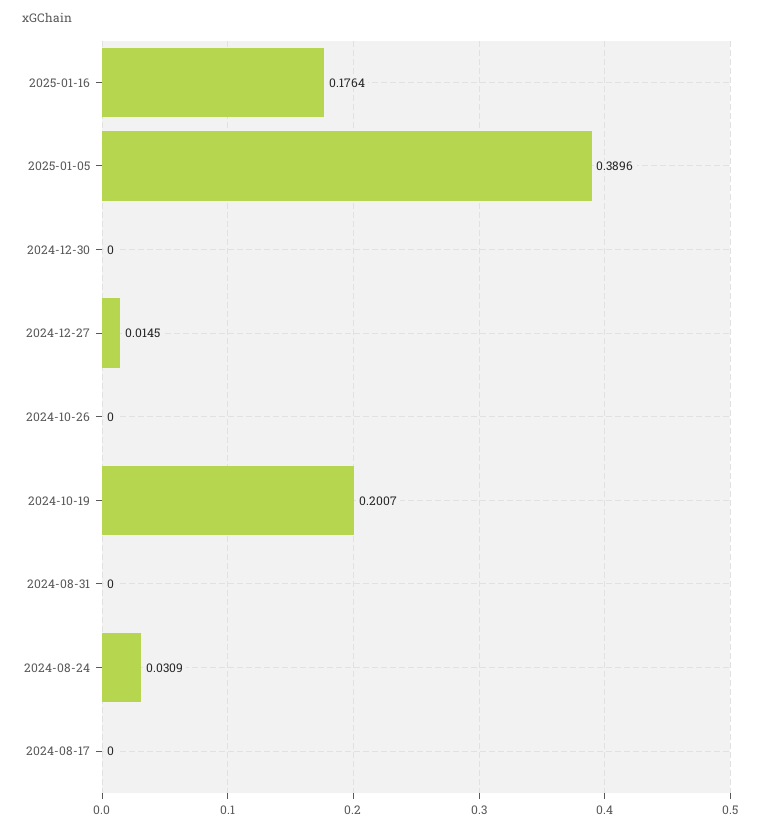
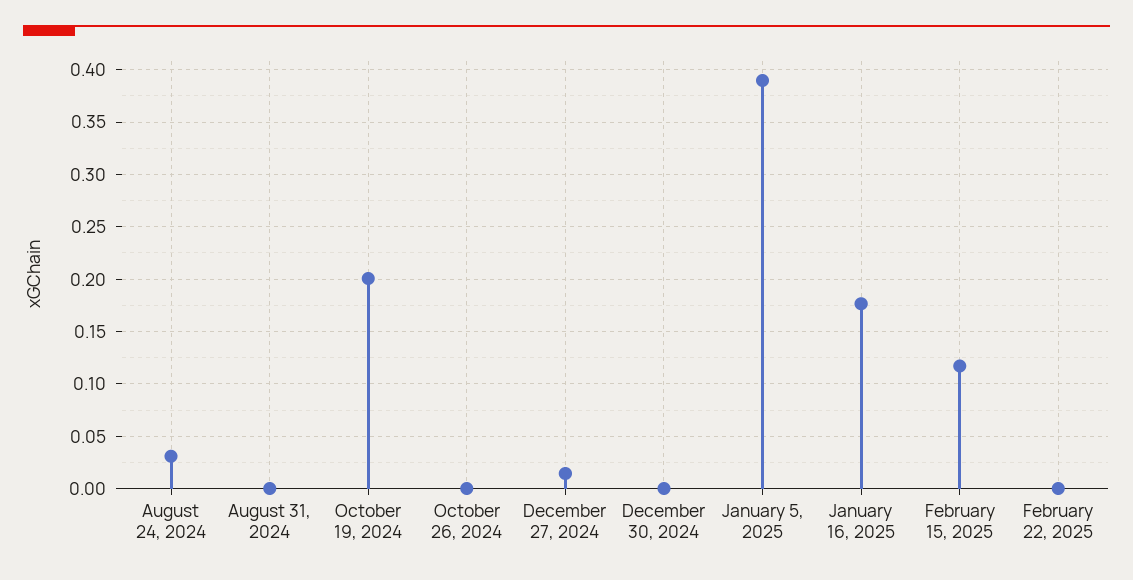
2024-08-17: 0 -> none
February 15, 2025: none -> 0.12
February 22, 2025: none -> 0

